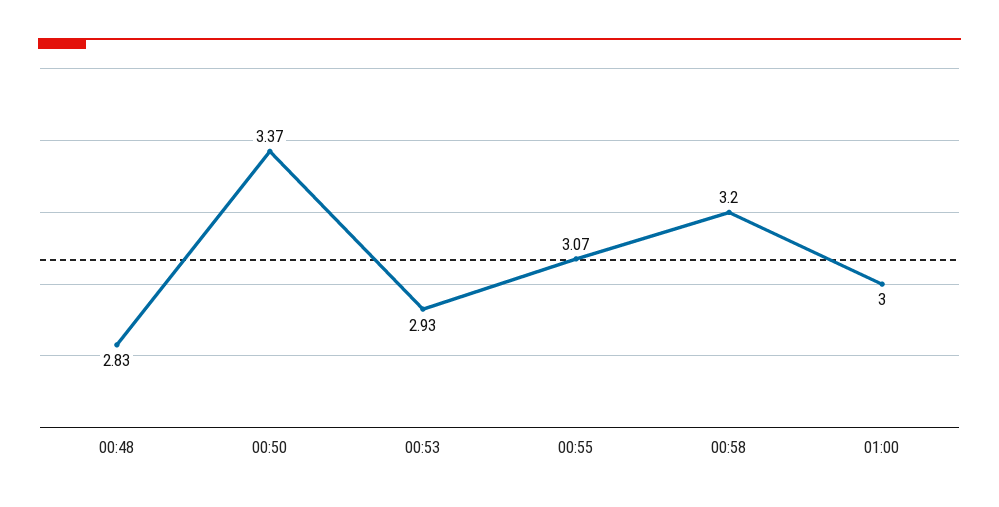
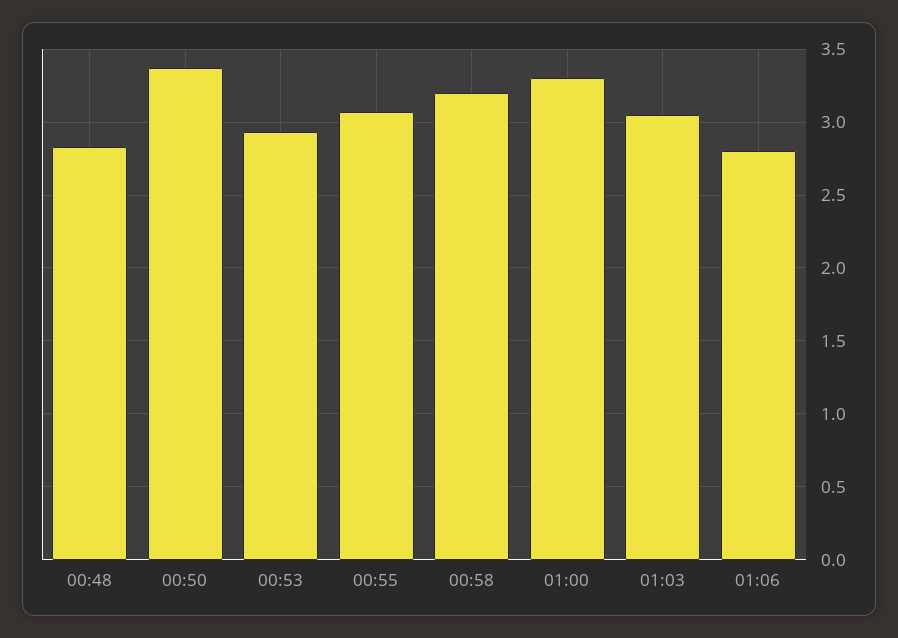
01:00: 3 -> 3.3
01:03: none -> 3.05
01:06: none -> 2.8

